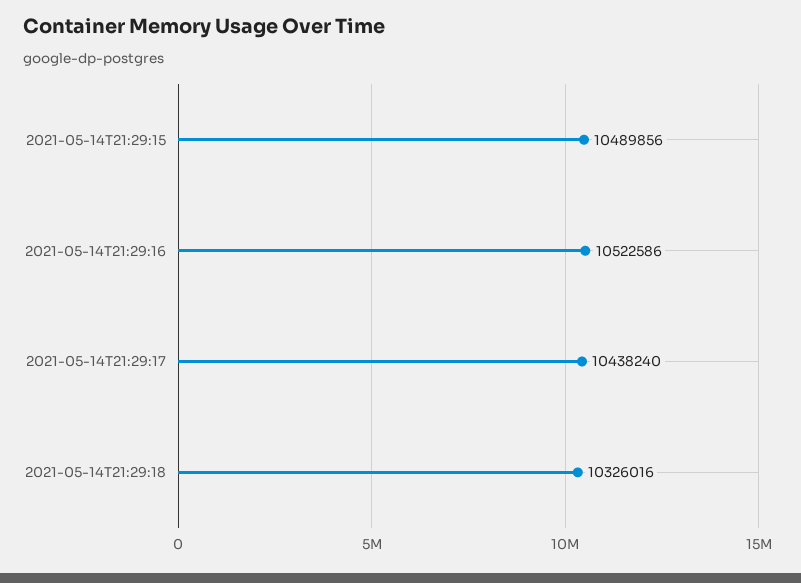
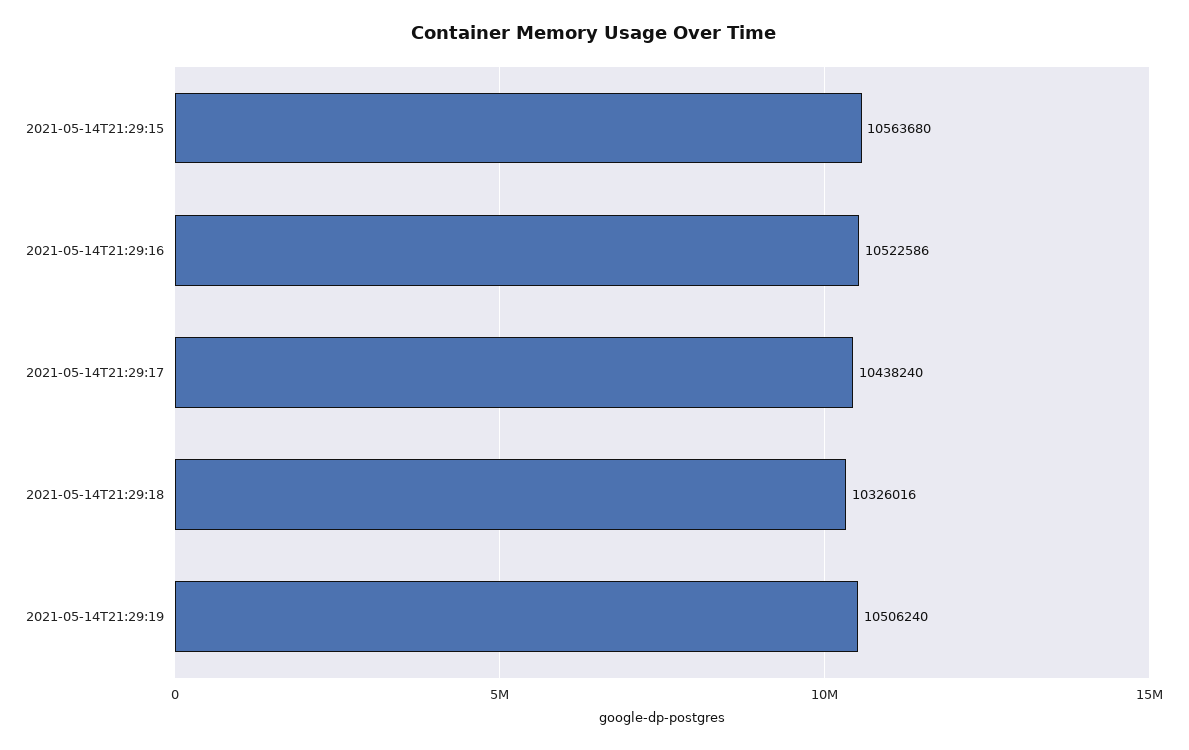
2021-05-14T21:29:15: 10489856 -> 10563680
2021-05-14T21:29:19: none -> 10506240

